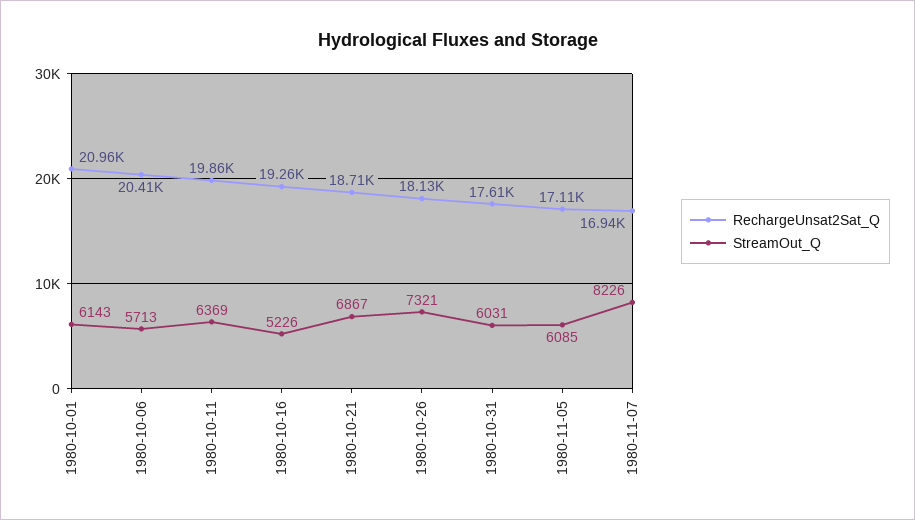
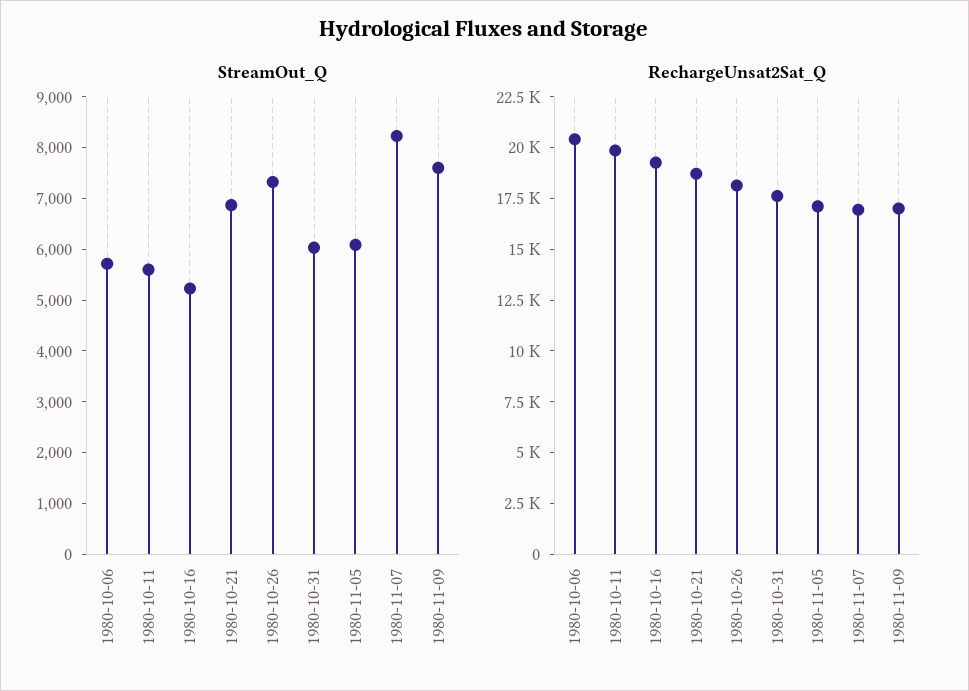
RechargeUnsat2Sat_Q, 1980-10-01: 20960 -> none
StreamOut_Q, 1980-10-01: 6143 -> none
StreamOut_Q, 1980-10-11: 6369 -> 5600
StreamOut_Q, 1980-11-09: none -> 7600
RechargeUnsat2Sat_Q, 1980-11-09: none -> 17000

